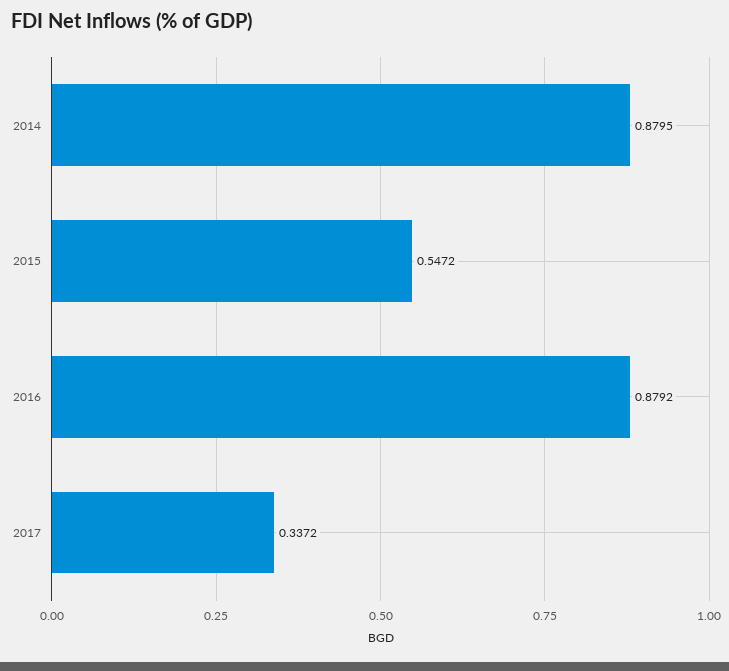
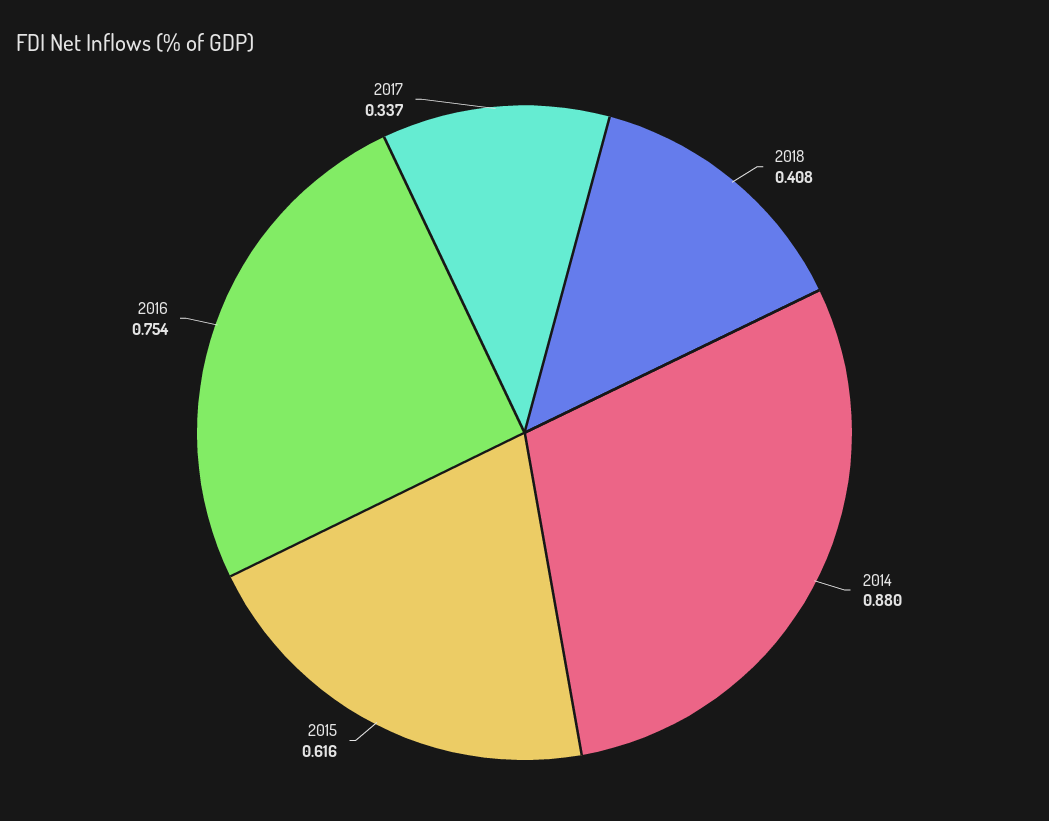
2015: 0.5472 -> 0.616
2016: 0.8792 -> 0.754
2018: none -> 0.408

